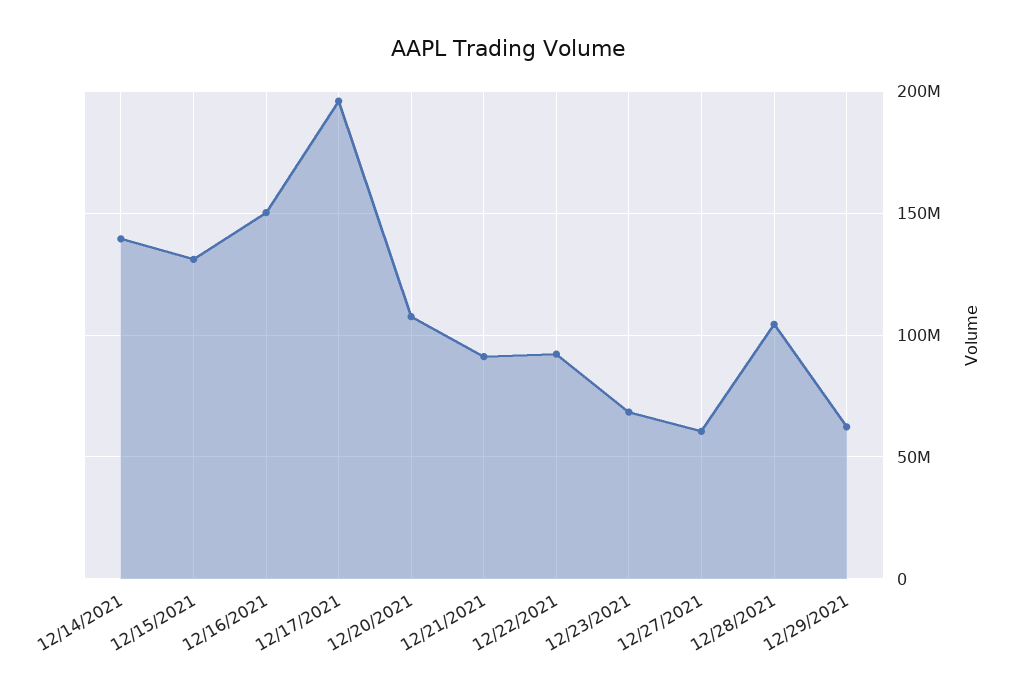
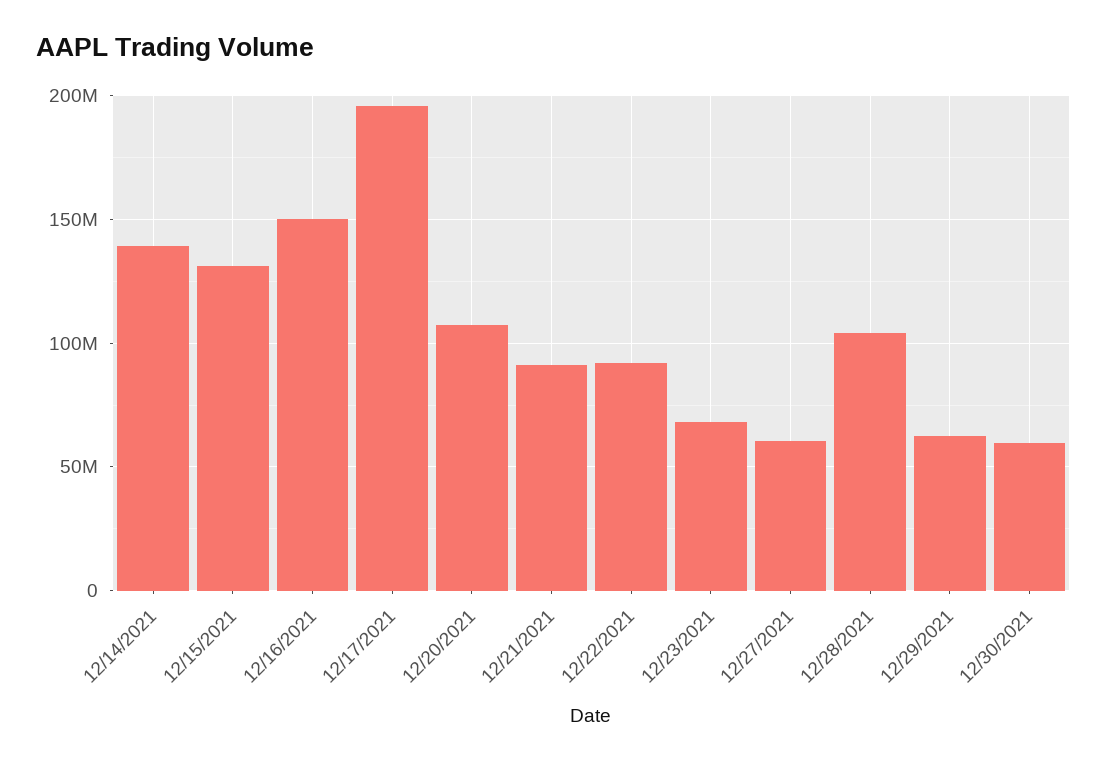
12/30/2021: none -> 60000000

